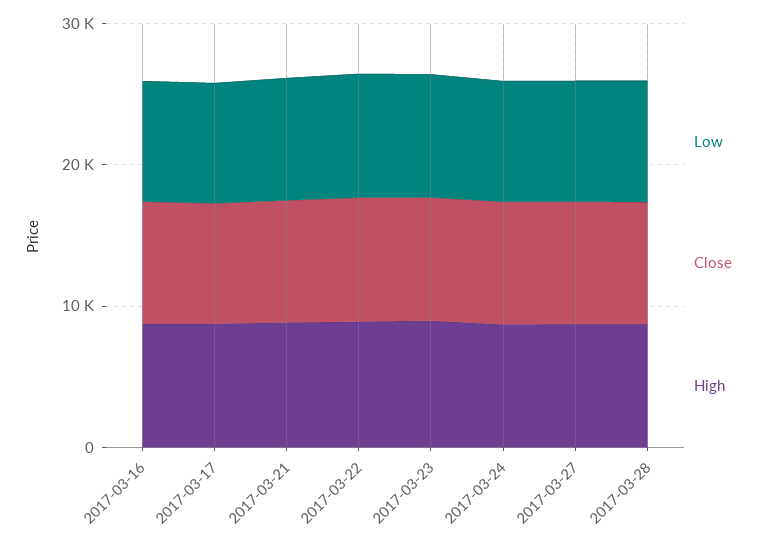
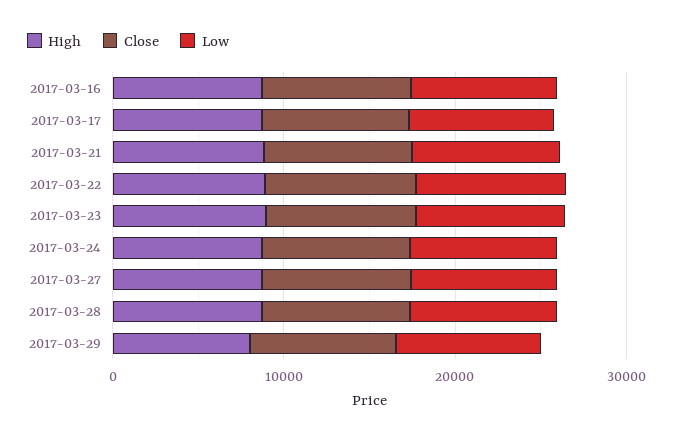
High, 2017-03-29: none -> 8000
Close, 2017-03-29: none -> 8000
Low, 2017-03-29: none -> 8000

